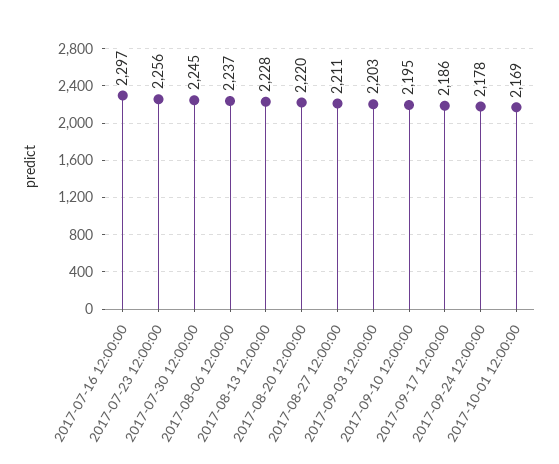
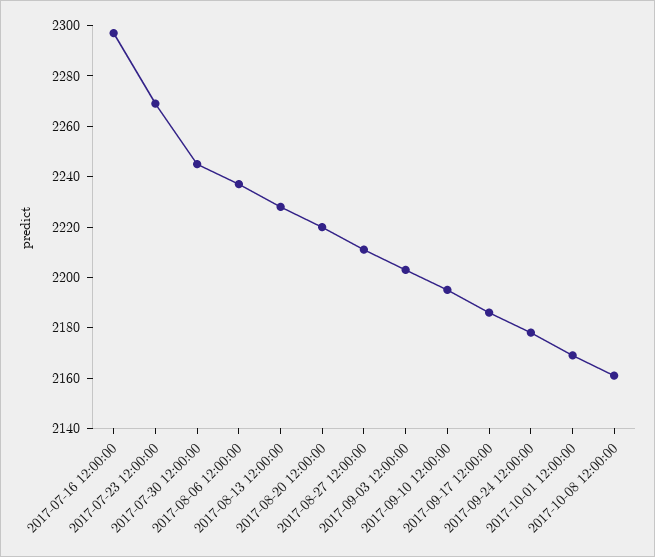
2017-07-23 12:00:00: 2256 -> 2270
2017-10-08 12:00:00: none -> 2160

